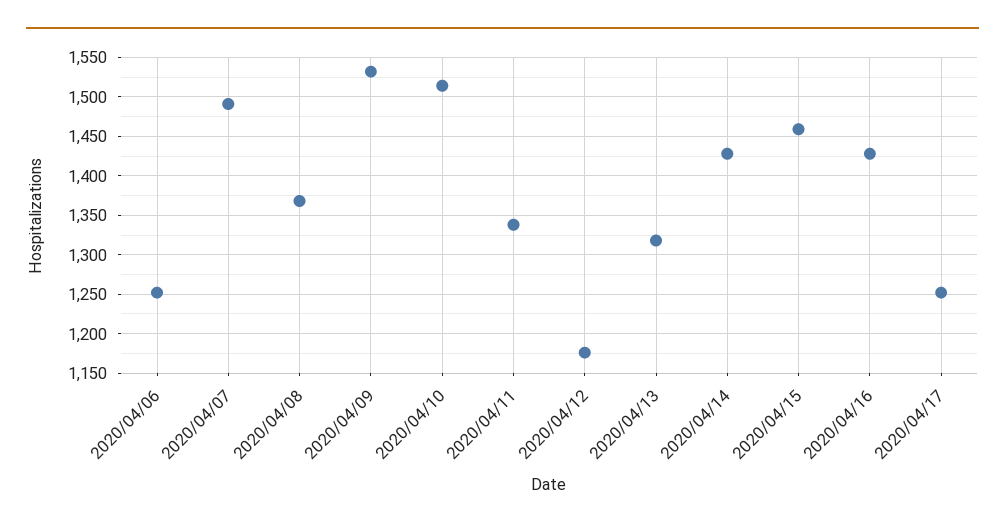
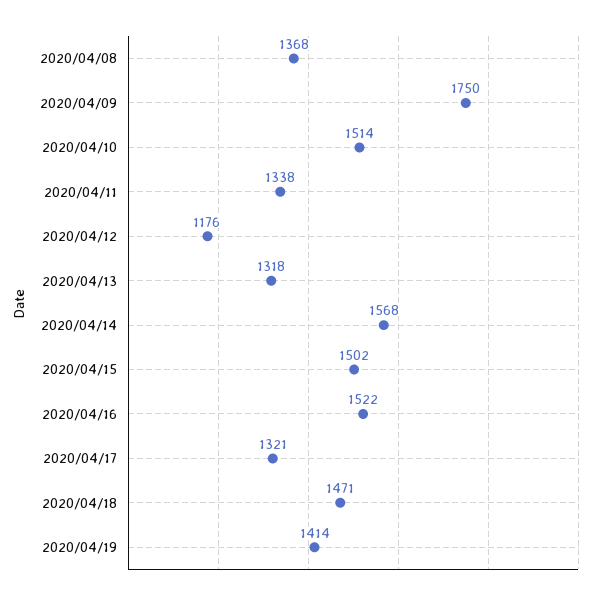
2020/04/06: 1250 -> none
2020/04/07: 1490 -> none
2020/04/09: 1530 -> 1750
2020/04/14: 1430 -> 1568
2020/04/15: 1460 -> 1502
2020/04/16: 1430 -> 1522
2020/04/17: 1250 -> 1321
2020/04/18: none -> 1471
2020/04/19: none -> 1414

